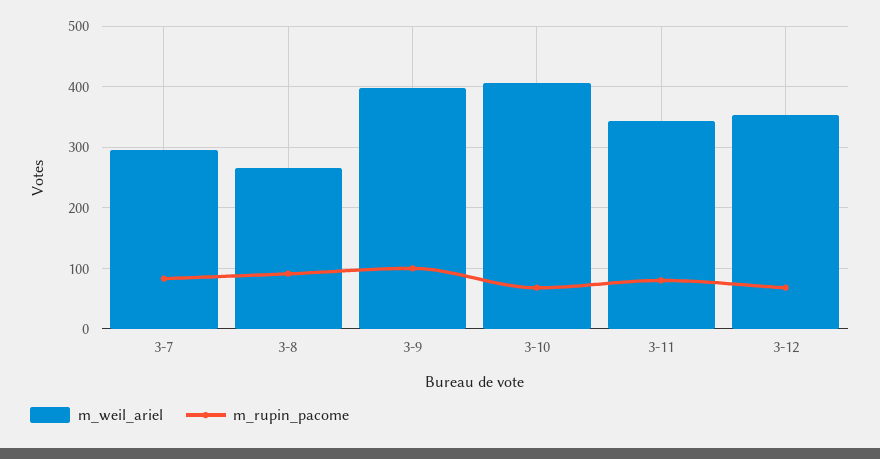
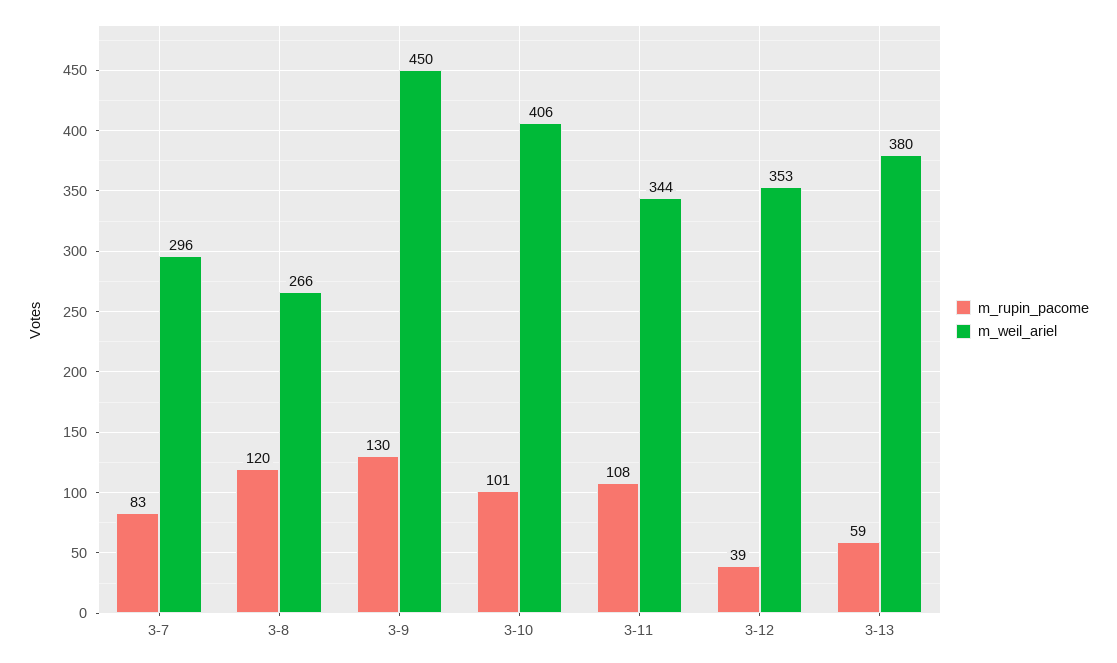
m_rupin_pacome, 3-8: 90 -> 120
m_weil_ariel, 3-9: 400 -> 450
m_rupin_pacome, 3-9: 100 -> 130
m_rupin_pacome, 3-10: 70 -> 101
m_rupin_pacome, 3-11: 80 -> 108
m_rupin_pacome, 3-12: 70 -> 39
m_rupin_pacome, 3-13: none -> 59
m_weil_ariel, 3-13: none -> 380

